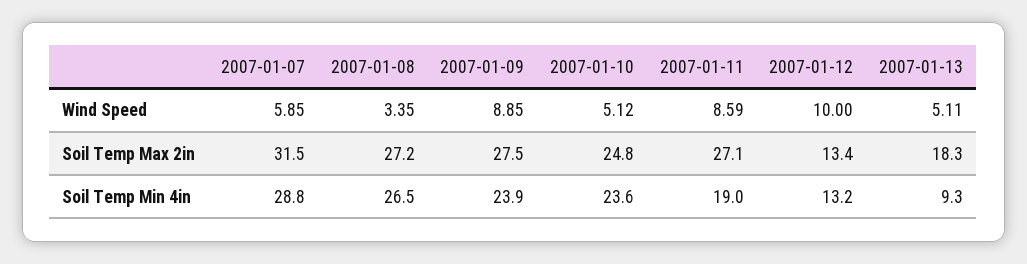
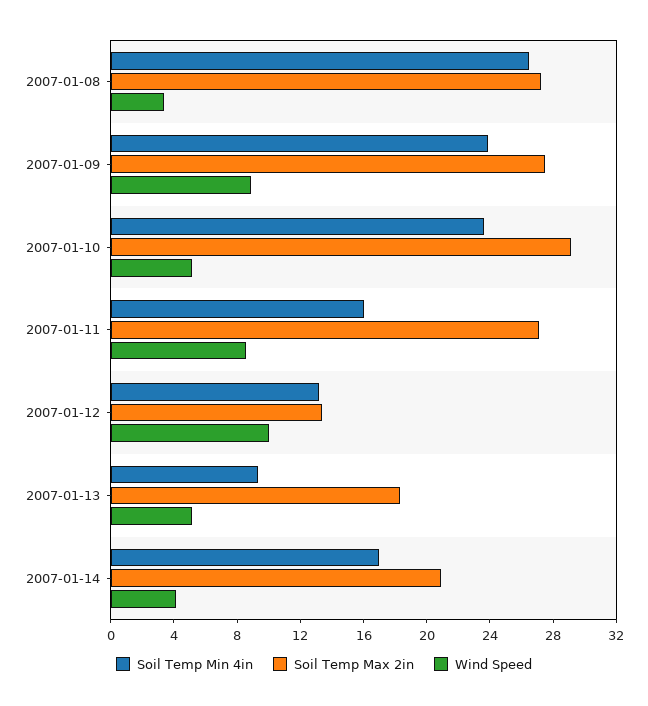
Wind Speed, 2007-01-07: 5.85 -> none
Soil Temp Max 2in, 2007-01-07: 31.5 -> none
Soil Temp Max 2in, 2007-01-10: 24.8 -> 29
Soil Temp Min 4in, 2007-01-07: 28.8 -> none
Soil Temp Min 4in, 2007-01-11: 19 -> 16
Soil Temp Min 4in, 2007-01-14: none -> 17
Soil Temp Max 2in, 2007-01-14: none -> 21
Wind Speed, 2007-01-14: none -> 4

